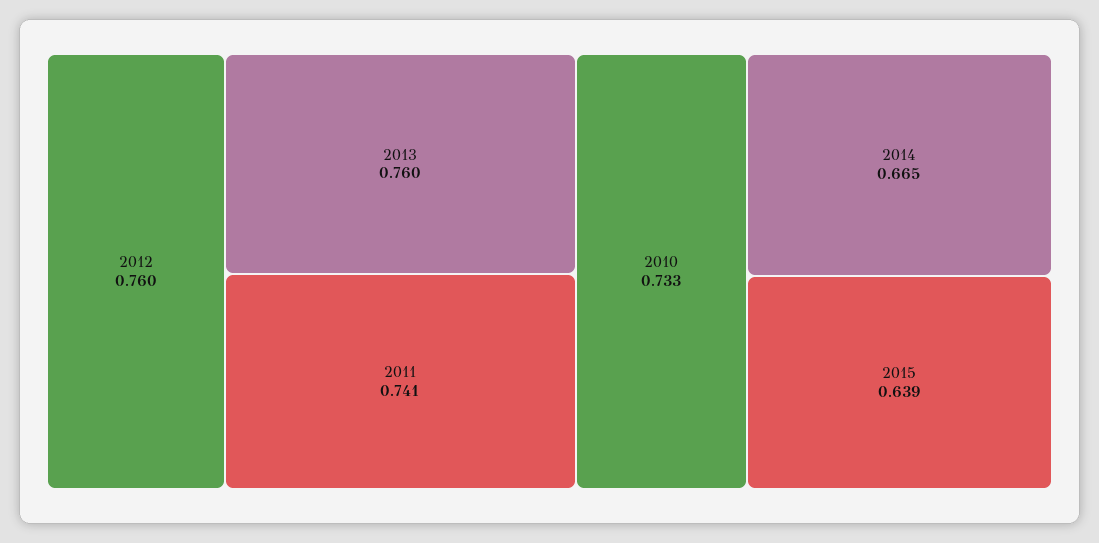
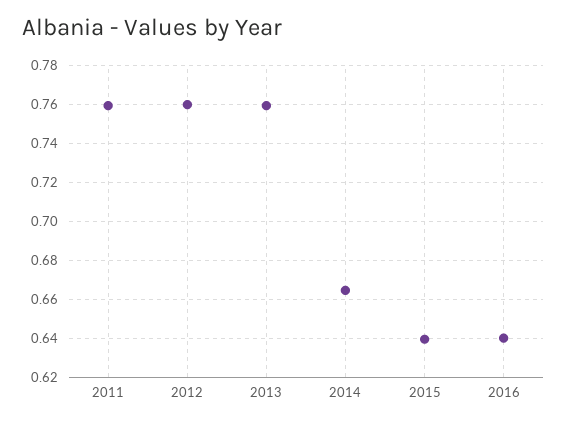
2011: 0.741 -> 0.76
2010: 0.733 -> none
2016: none -> 0.64

